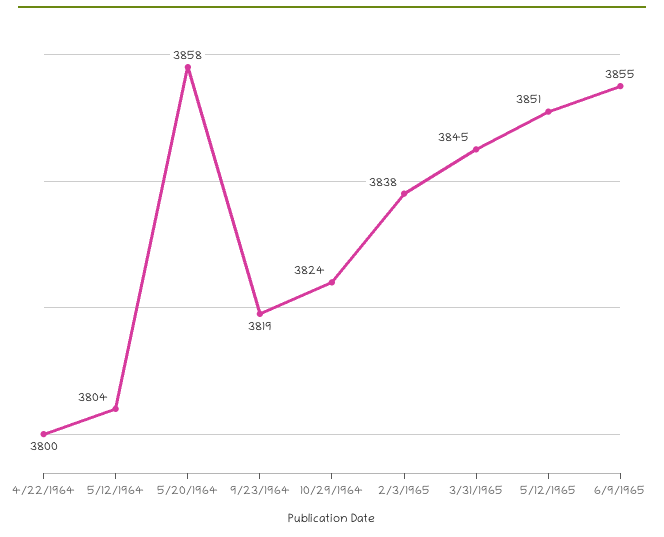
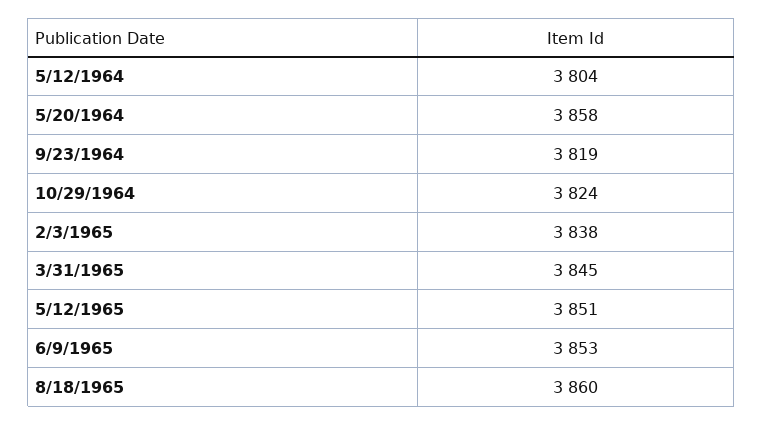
4/22/1964: 3800 -> none
6/9/1965: 3855 -> 3853
8/18/1965: none -> 3860

